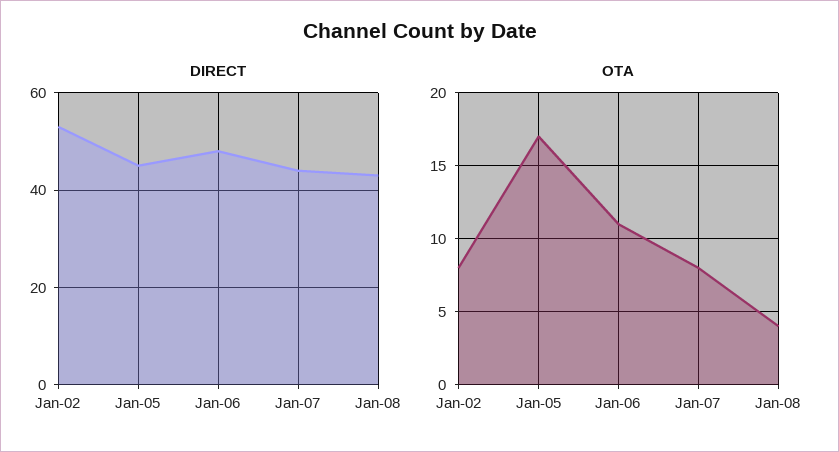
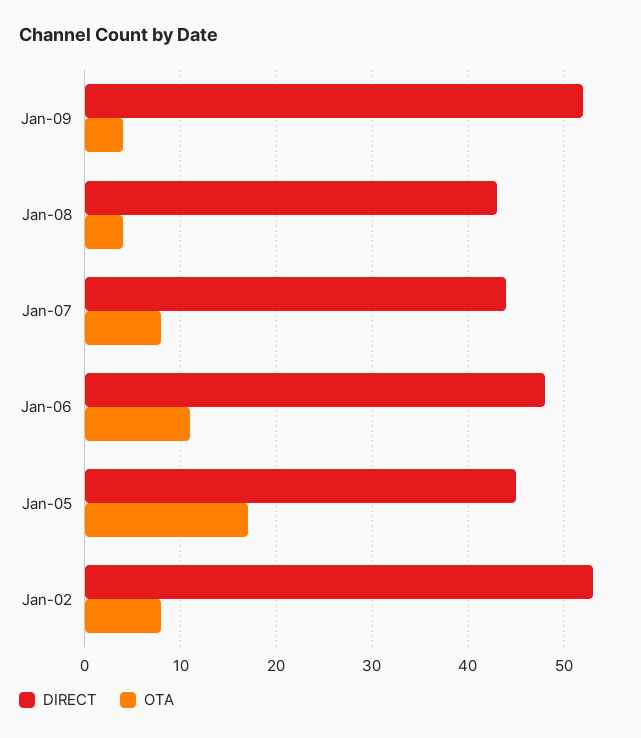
DIRECT, Jan-09: none -> 52
OTA, Jan-09: none -> 4

